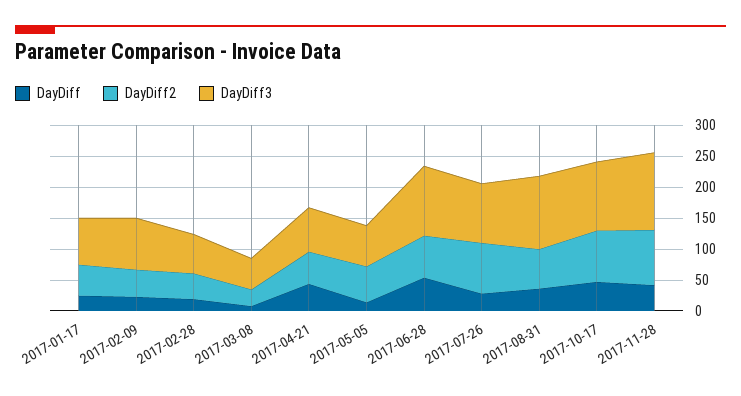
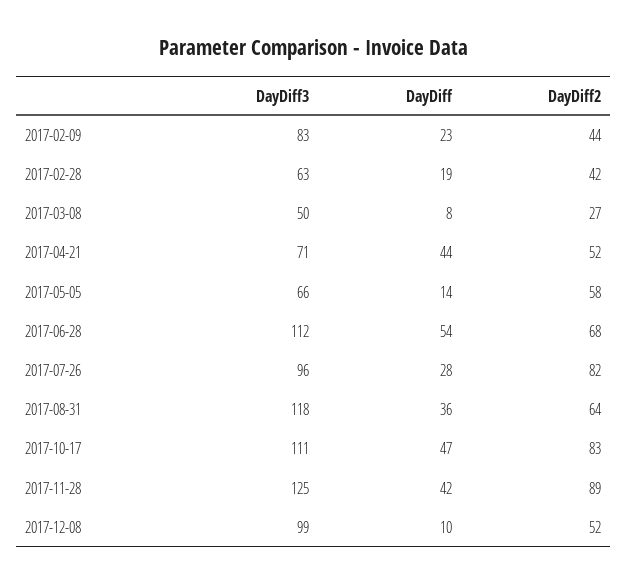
DayDiff, 2017-01-17: 25 -> none
DayDiff2, 2017-01-17: 50 -> none
DayDiff3, 2017-01-17: 75 -> none
DayDiff3, 2017-12-08: none -> 99
DayDiff, 2017-12-08: none -> 10
DayDiff2, 2017-12-08: none -> 52

